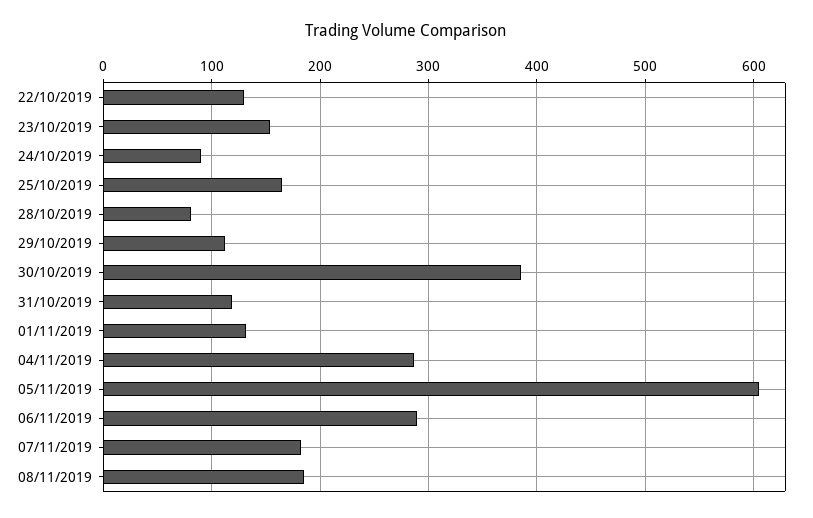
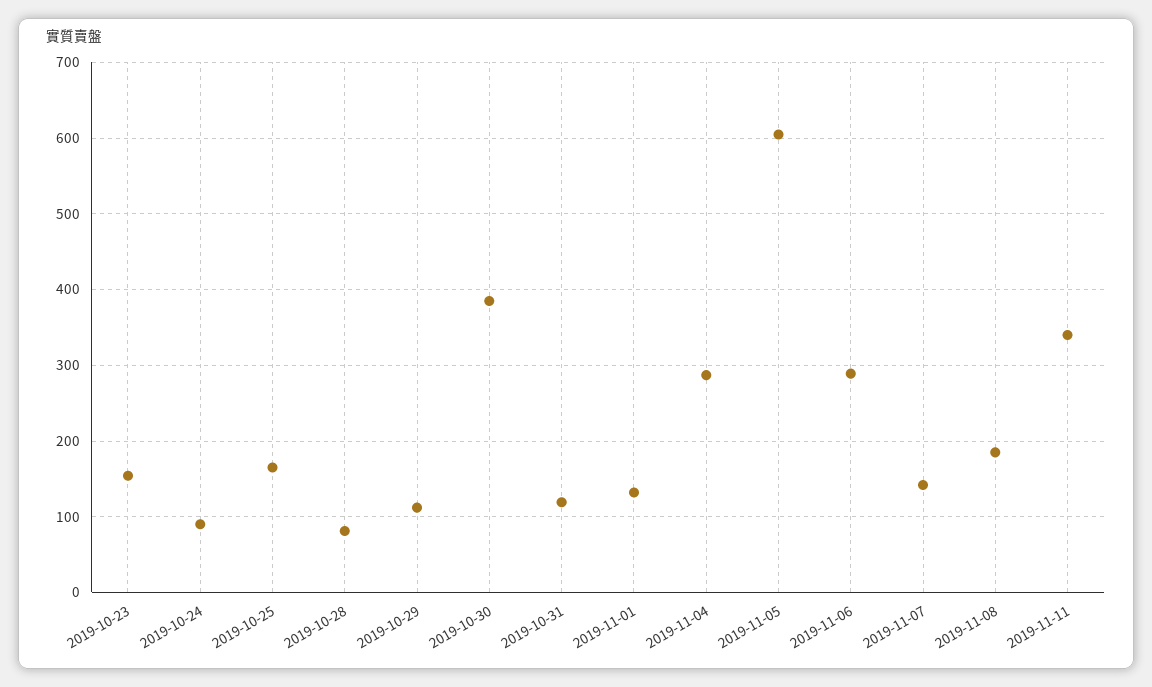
22/10/2019: 130 -> none
07/11/2019: 180 -> 140
2019-11-11: none -> 340

